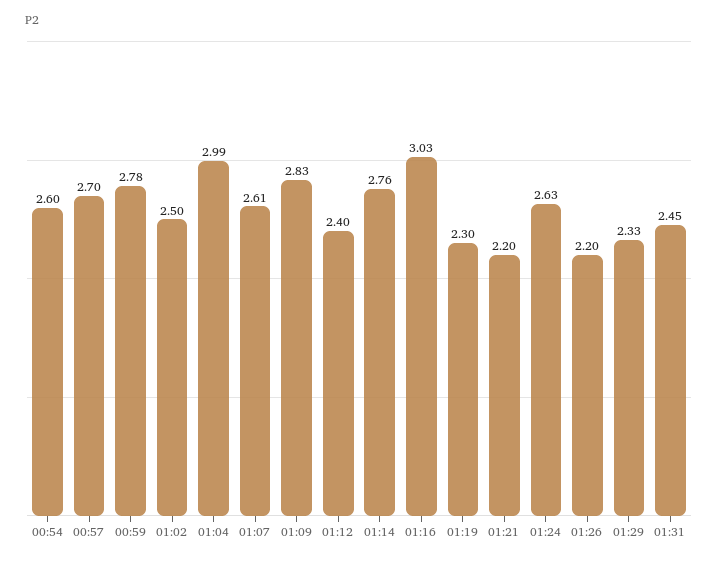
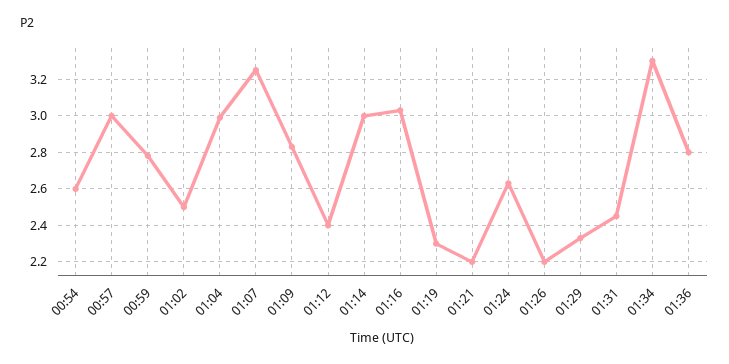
00:57: 2.7 -> 3
01:07: 2.61 -> 3.25
01:14: 2.76 -> 3
01:34: none -> 3.3
01:36: none -> 2.8

